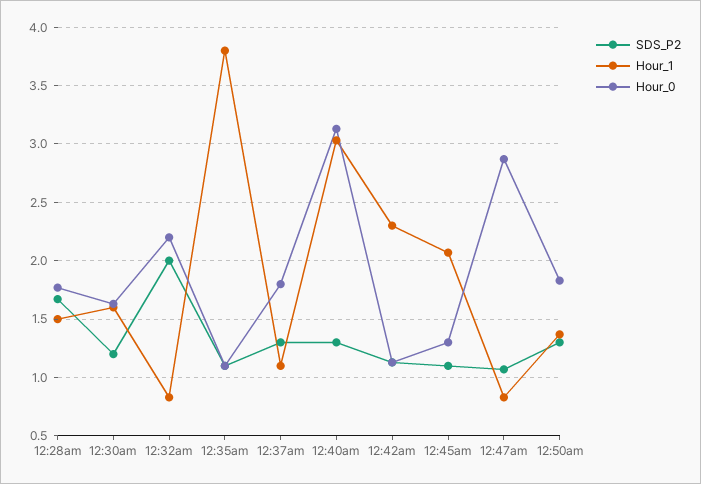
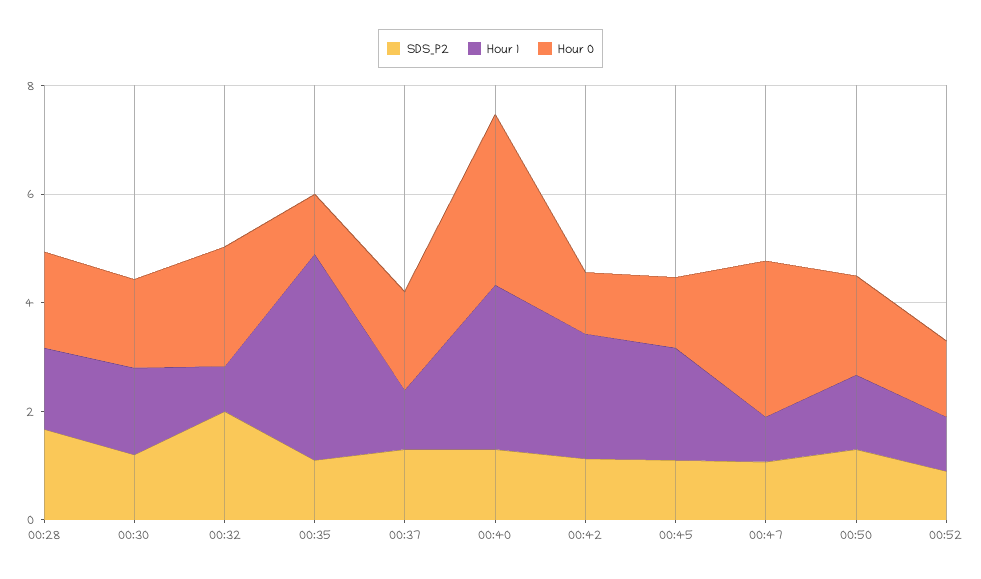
SDS_P2, 00:52: none -> 1
Hour_1, 00:52: none -> 1
Hour_0, 00:52: none -> 1.5

